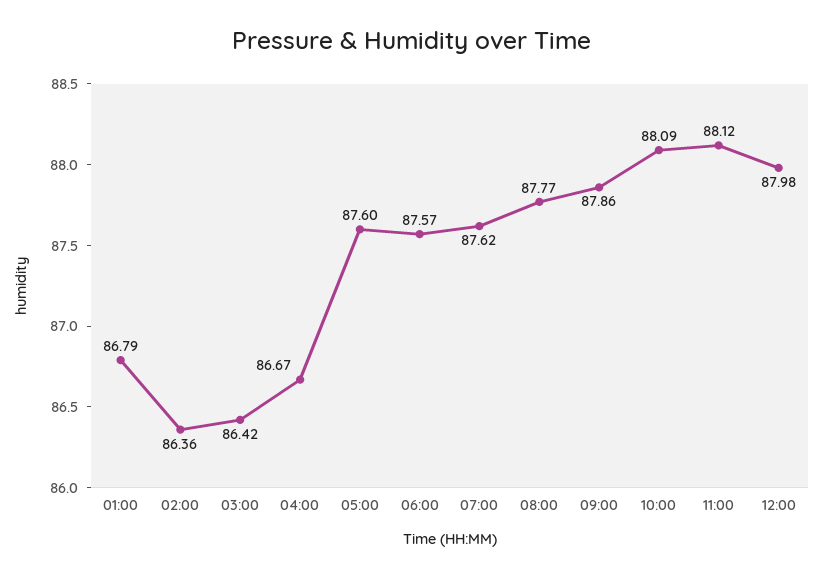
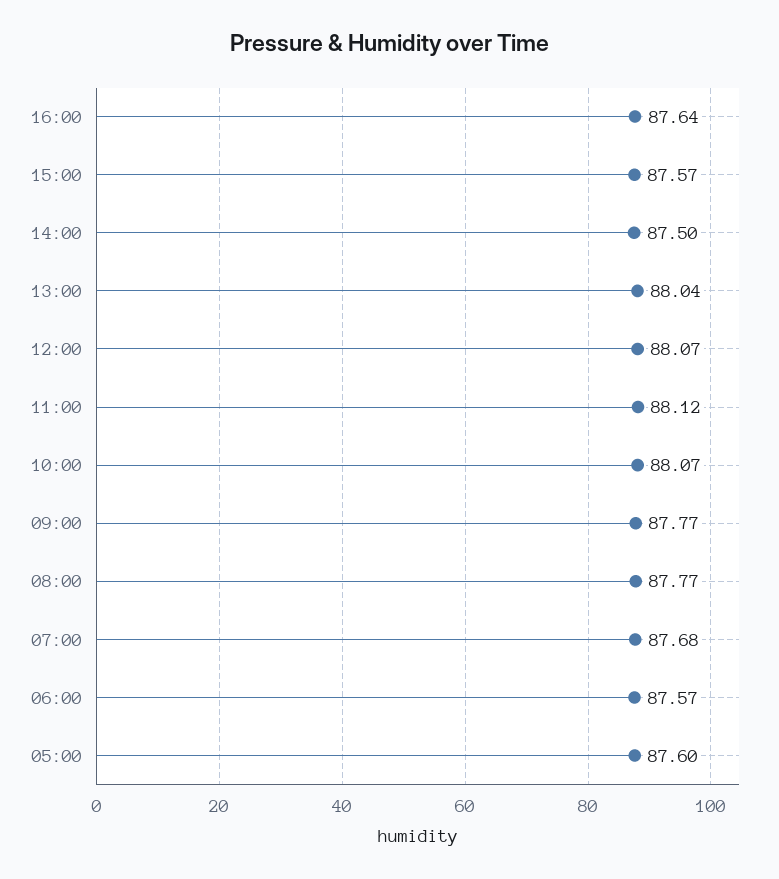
01:00: 86.79 -> none
02:00: 86.36 -> none
03:00: 86.42 -> none
04:00: 86.67 -> none
07:00: 87.62 -> 87.68
09:00: 87.86 -> 87.77
10:00: 88.09 -> 88.07
12:00: 87.98 -> 88.07
16:00: none -> 87.64
15:00: none -> 87.57
14:00: none -> 87.5
13:00: none -> 88.04

